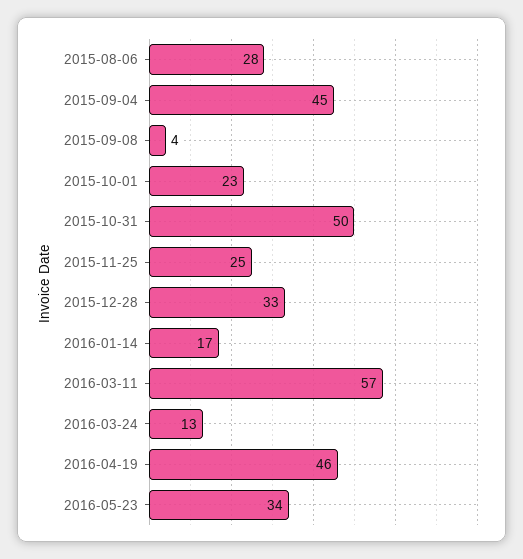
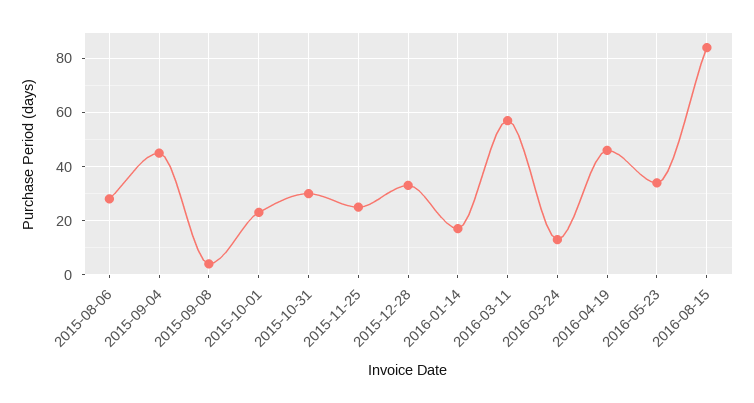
2015-10-31: 50 -> 30
2016-08-15: none -> 85

